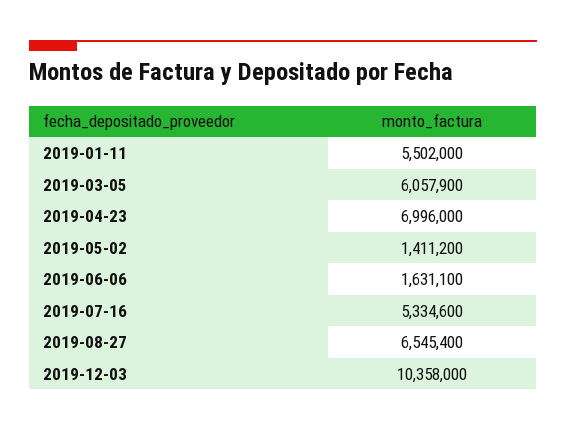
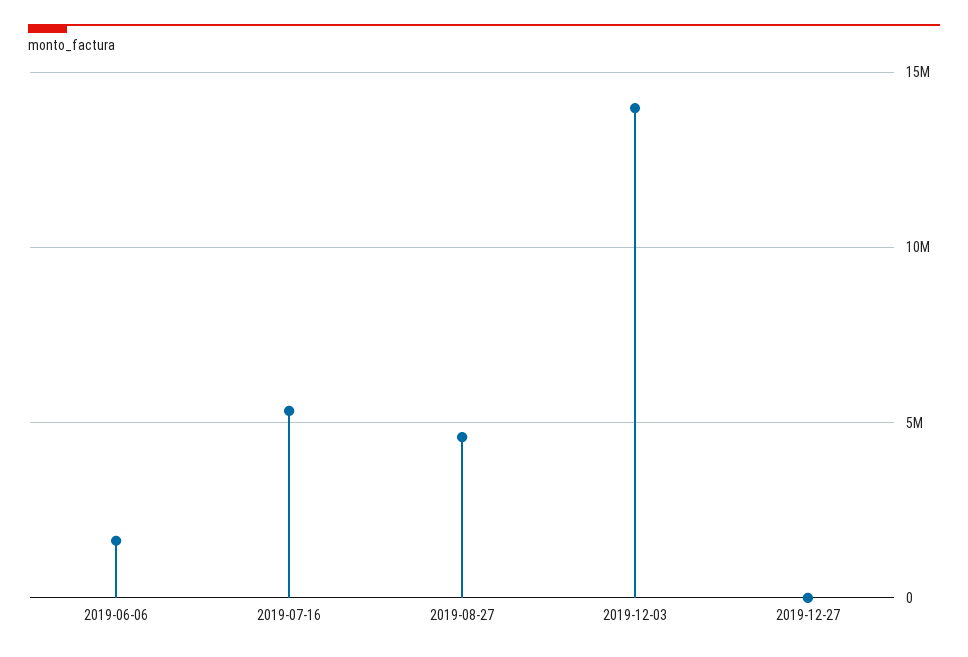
2019-01-11: 5502000 -> none
2019-03-05: 6057900 -> none
2019-04-23: 6996000 -> none
2019-05-02: 1411200 -> none
2019-08-27: 6545400 -> 4500000
2019-12-03: 10358000 -> 14000000
2019-12-27: none -> 0

